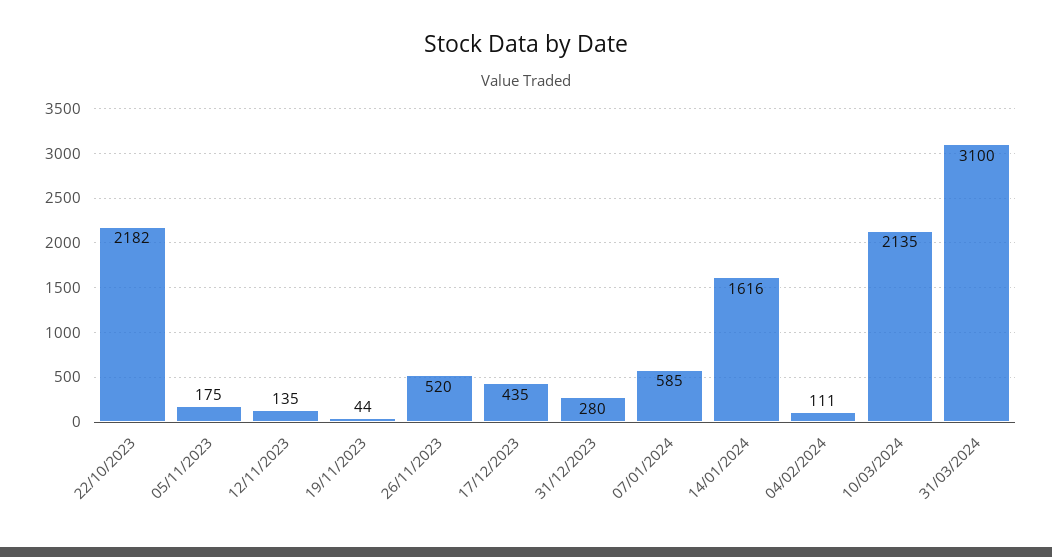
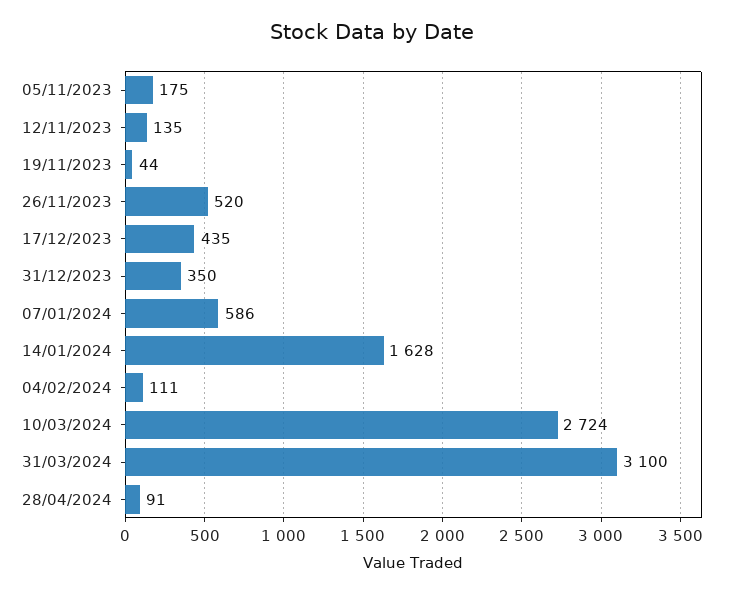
22/10/2023: 2182 -> none
31/12/2023: 280 -> 350
07/01/2024: 585 -> 586
14/01/2024: 1616 -> 1628
10/03/2024: 2135 -> 2724
28/04/2024: none -> 91

